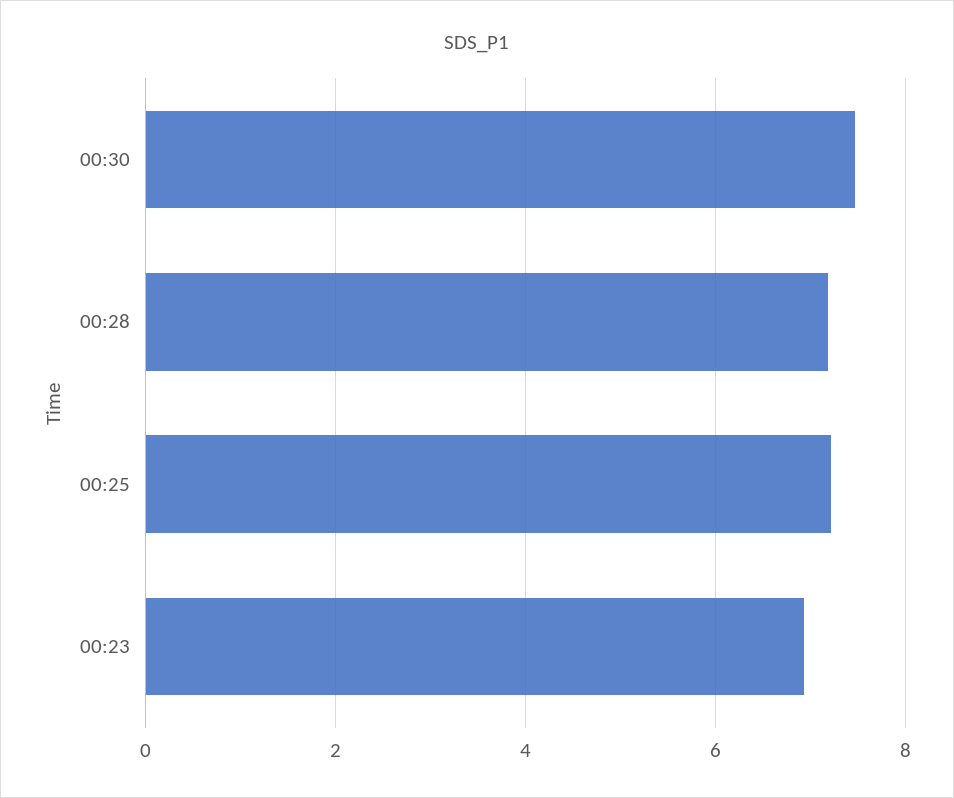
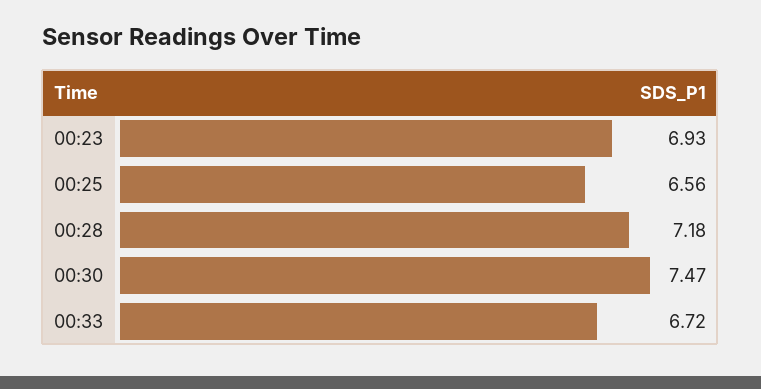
00:25: 7.2 -> 6.56
00:33: none -> 6.72

